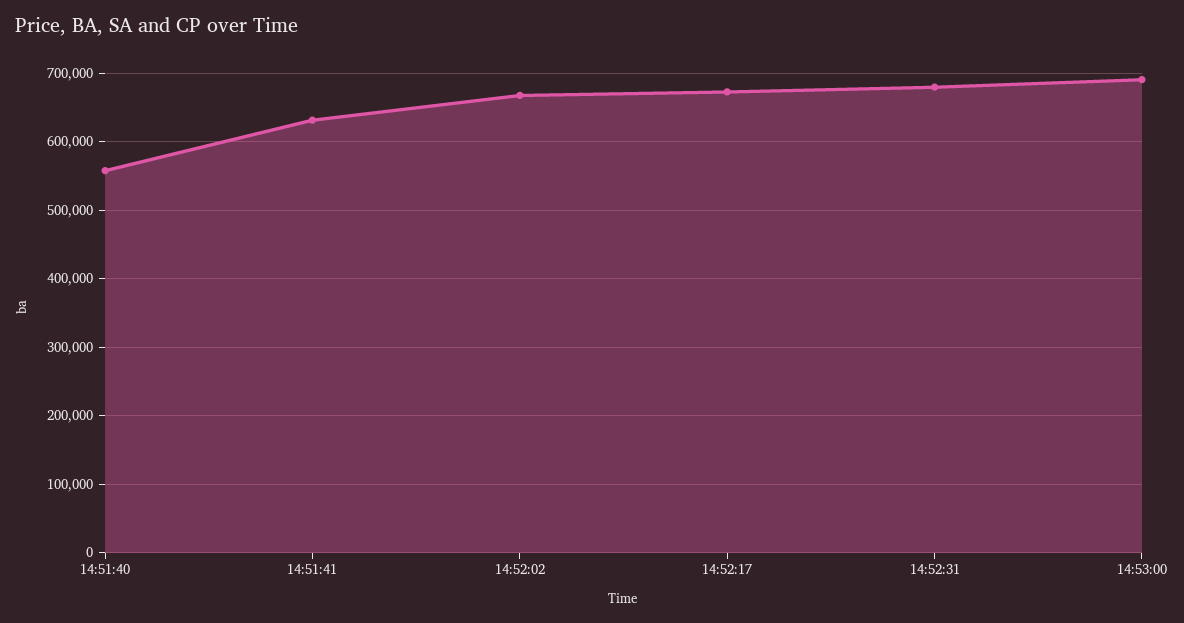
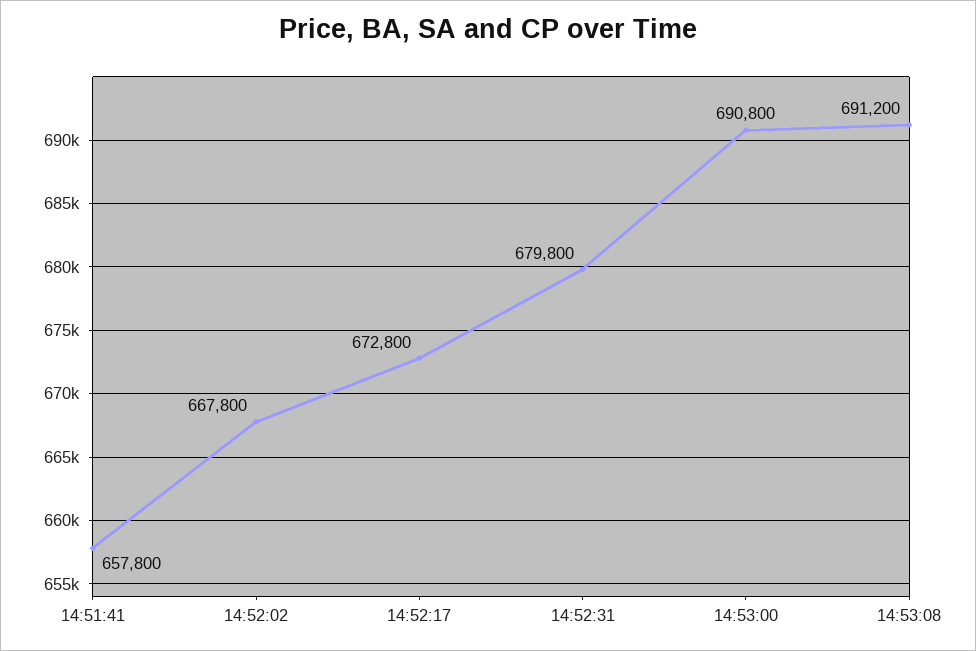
14:51:40: 560000 -> none
14:51:41: 630000 -> 657800
14:53:08: none -> 691200

